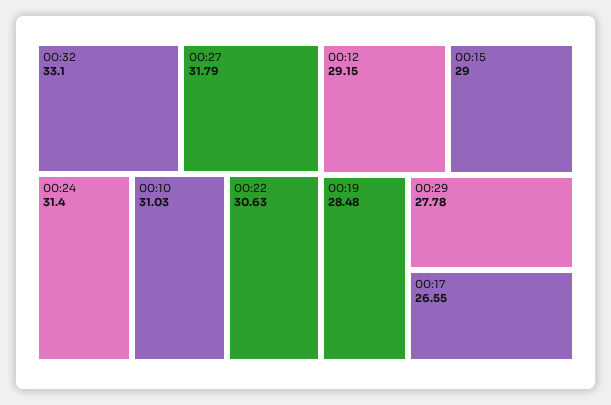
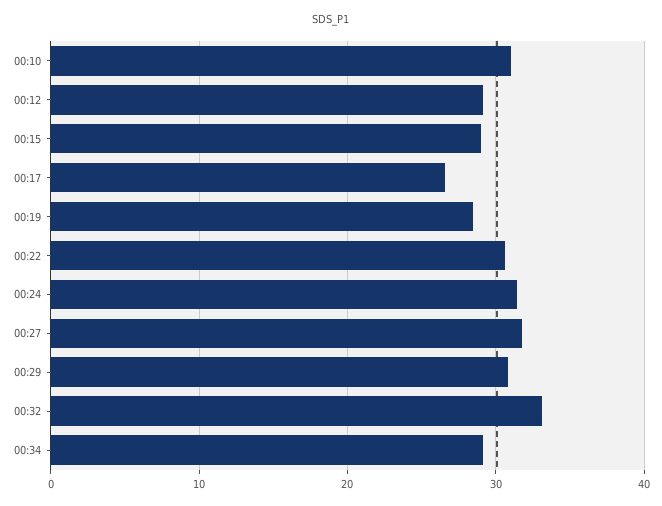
00:29: 27.78 -> 31
00:34: none -> 29

